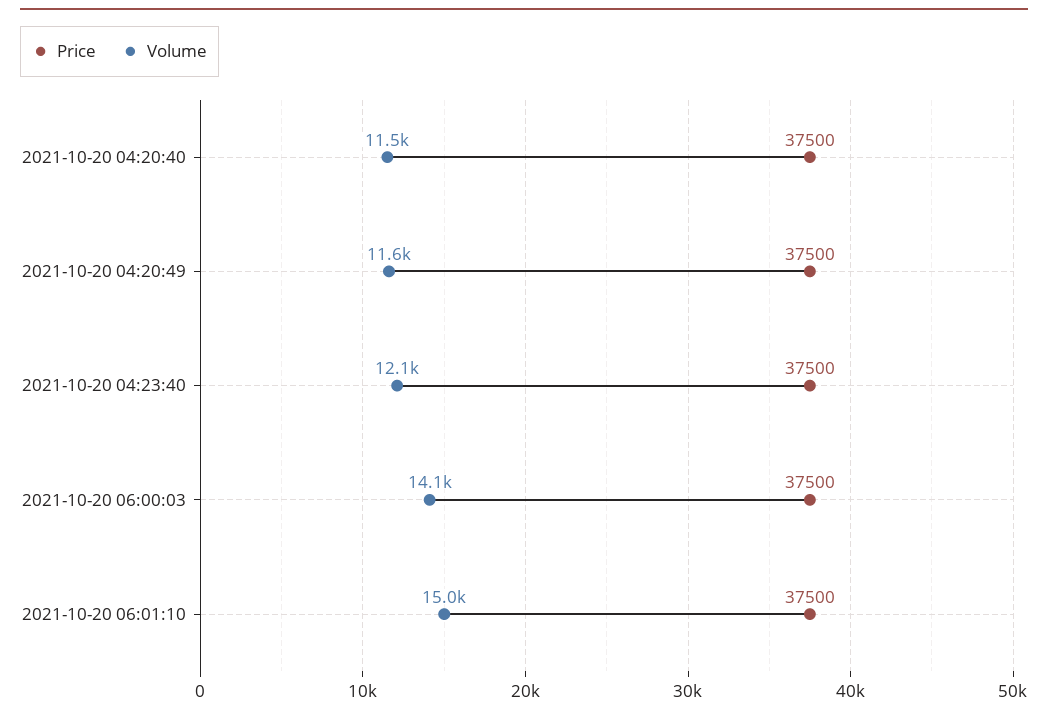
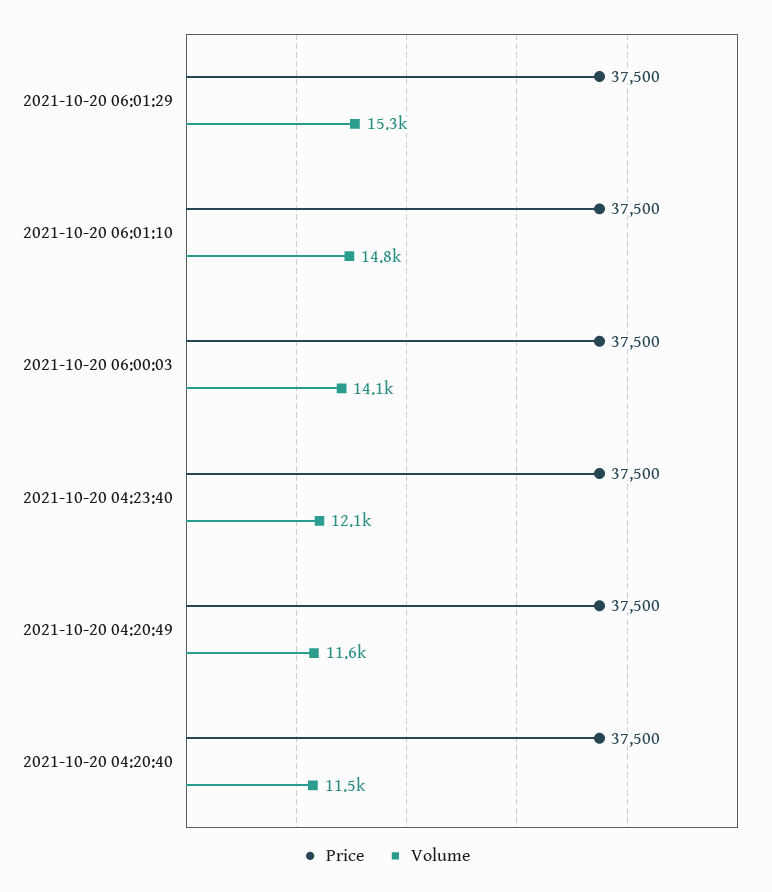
Volume, 2021-10-20 06:01:10: 15000 -> 14800
Price, 2021-10-20 06:01:29: none -> 37500
Volume, 2021-10-20 06:01:29: none -> 15300

